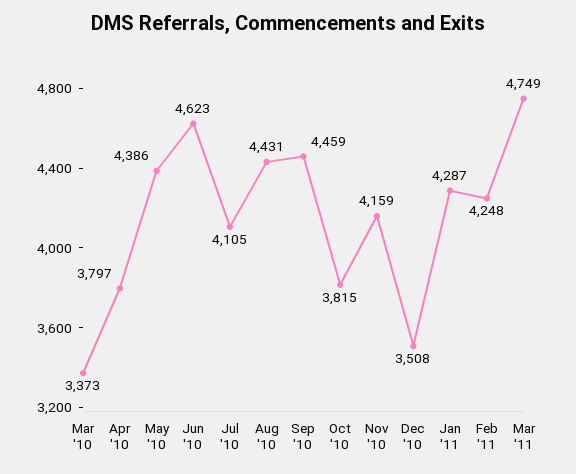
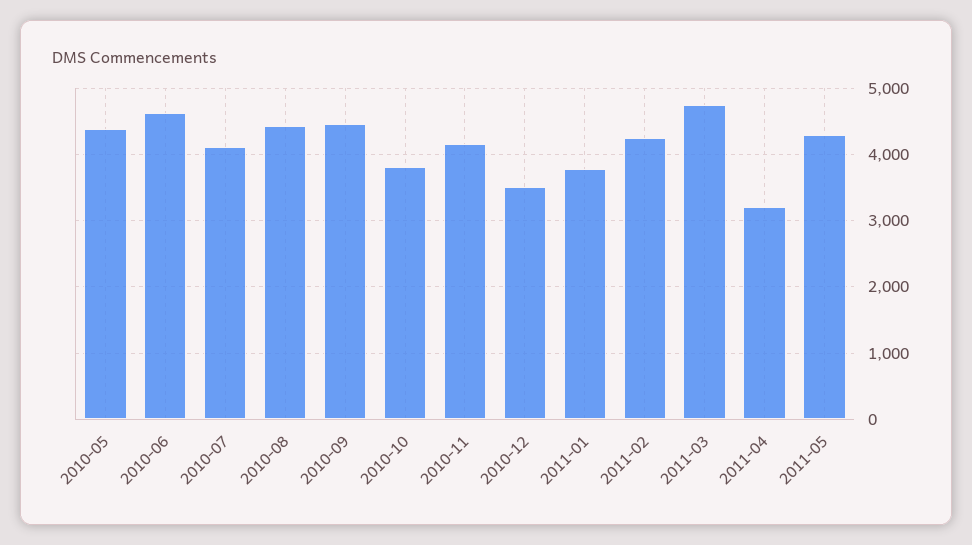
Mar '10: 3373 -> none
Apr '10: 3797 -> none
Jan '11: 4287 -> 3800
2011-04: none -> 3200
2011-05: none -> 4300

